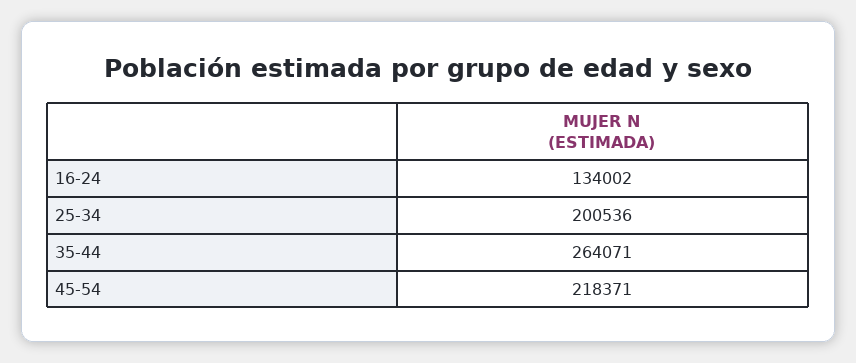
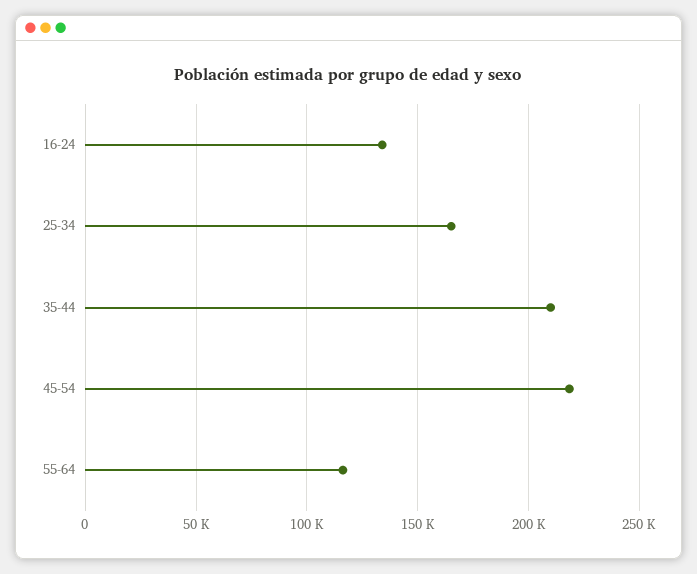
25-34: 200536 -> 165000
35-44: 264071 -> 210000
55-64: none -> 115000

